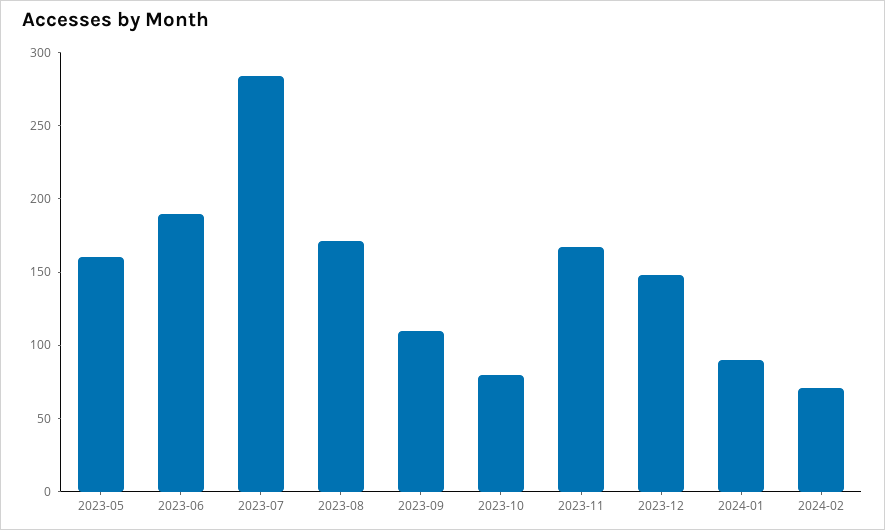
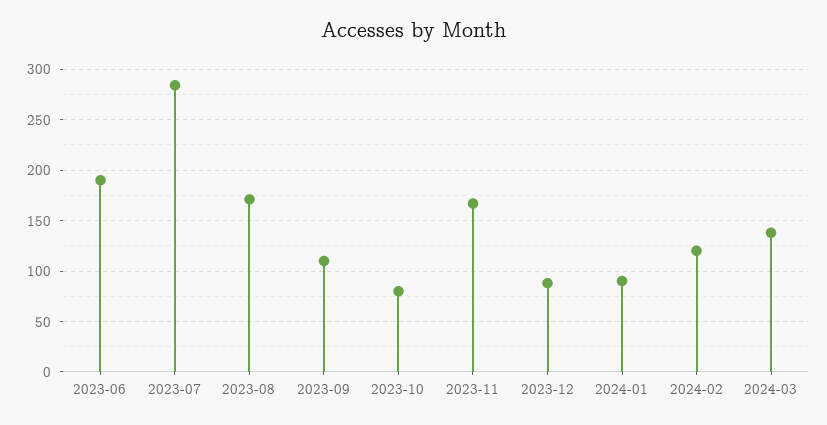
2023-05: 160 -> none
2023-12: 150 -> 90
2024-02: 70 -> 120
2024-03: none -> 140

